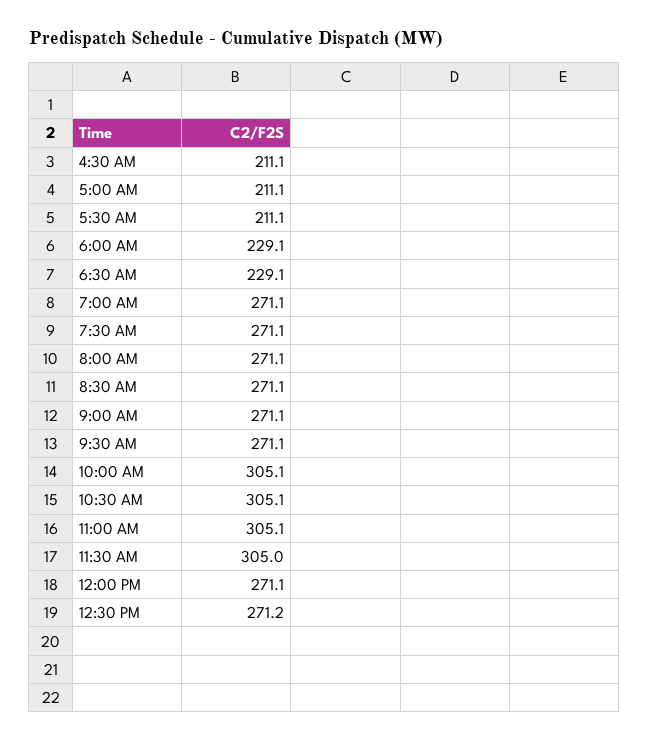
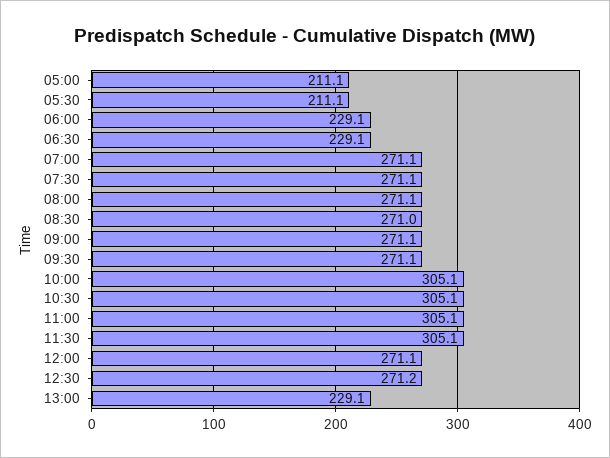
4:30 AM: 211.1 -> none
8:30 AM: 271.1 -> 271
11:30 AM: 305 -> 305.1
13:00: none -> 229.1

